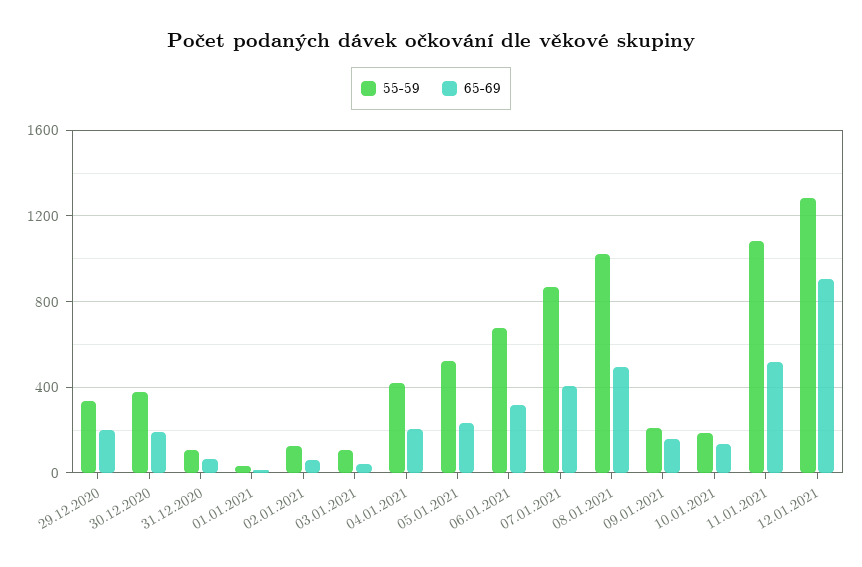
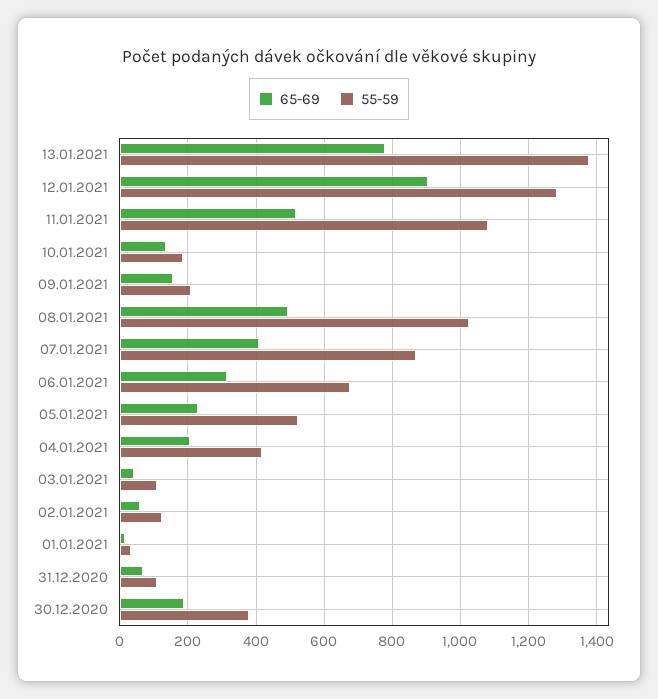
55-59, 29.12.2020: 350 -> none
65-69, 29.12.2020: 200 -> none
65-69, 13.01.2021: none -> 780
55-59, 13.01.2021: none -> 1380

